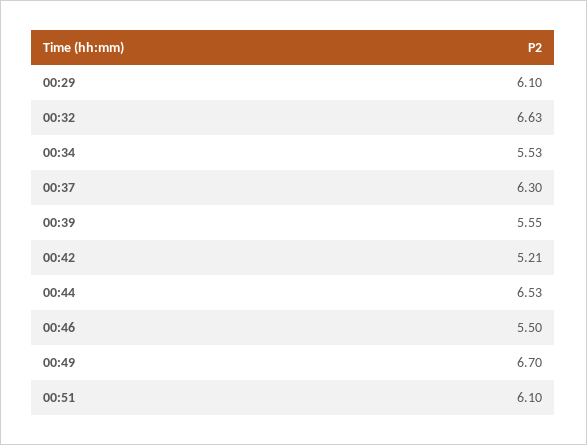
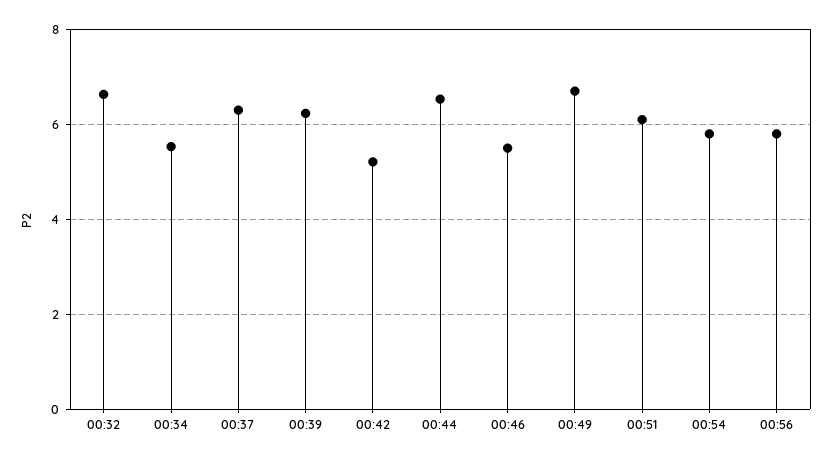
00:29: 6.1 -> none
00:39: 5.55 -> 6.2
00:54: none -> 5.8
00:56: none -> 5.8

